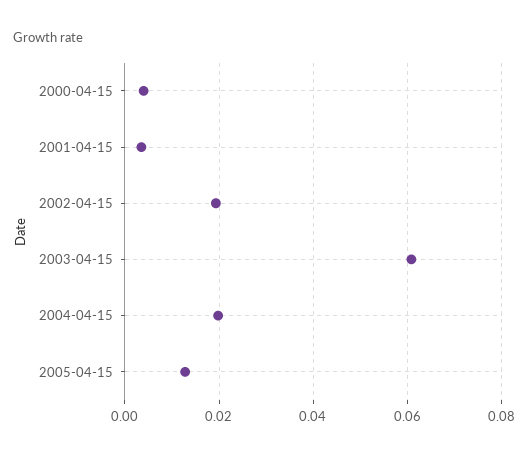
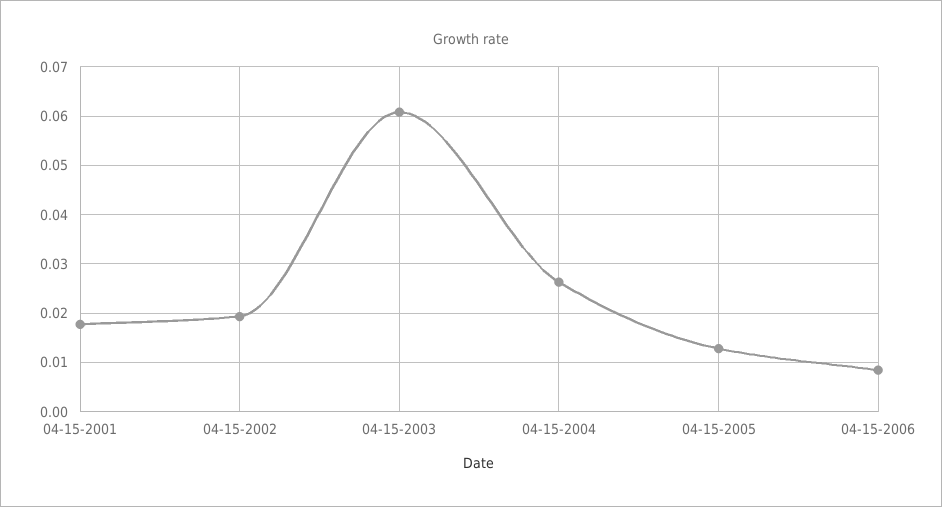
2000-04-15: 0.004 -> none
2001-04-15: 0.004 -> 0.018
2004-04-15: 0.02 -> 0.026
04-15-2006: none -> 0.008

